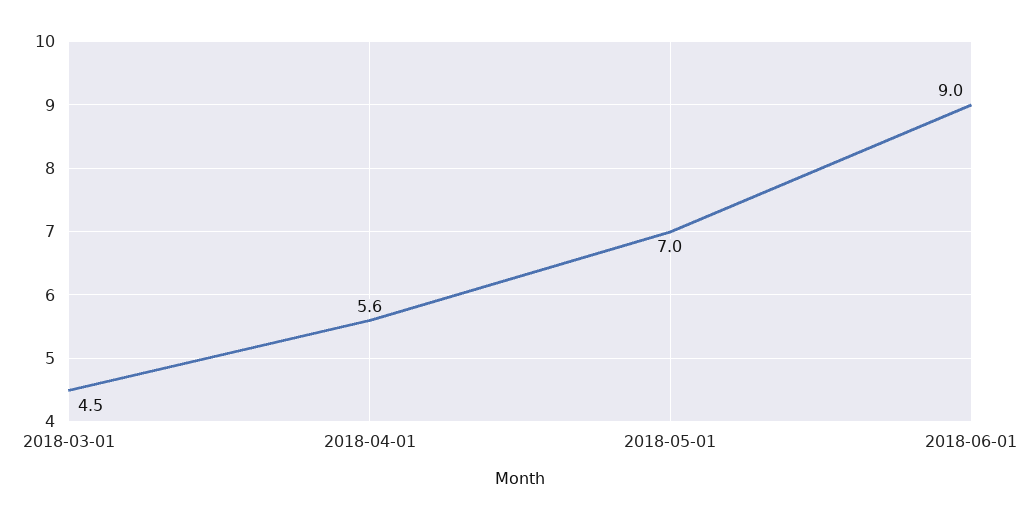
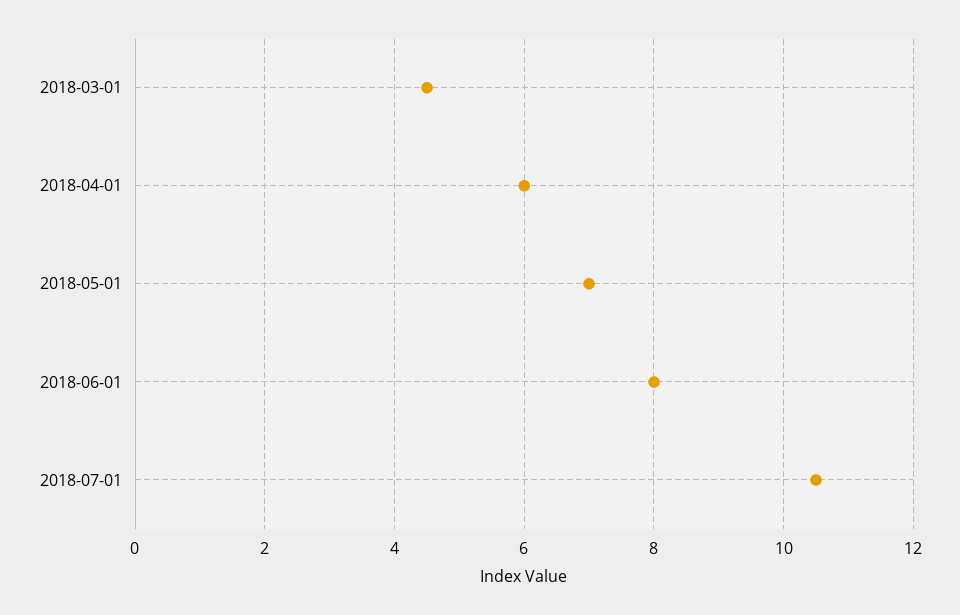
2018-04-01: 5.6 -> 6
2018-06-01: 9 -> 8
2018-07-01: none -> 10.5

